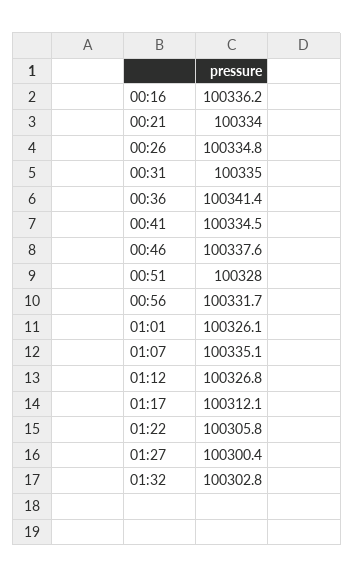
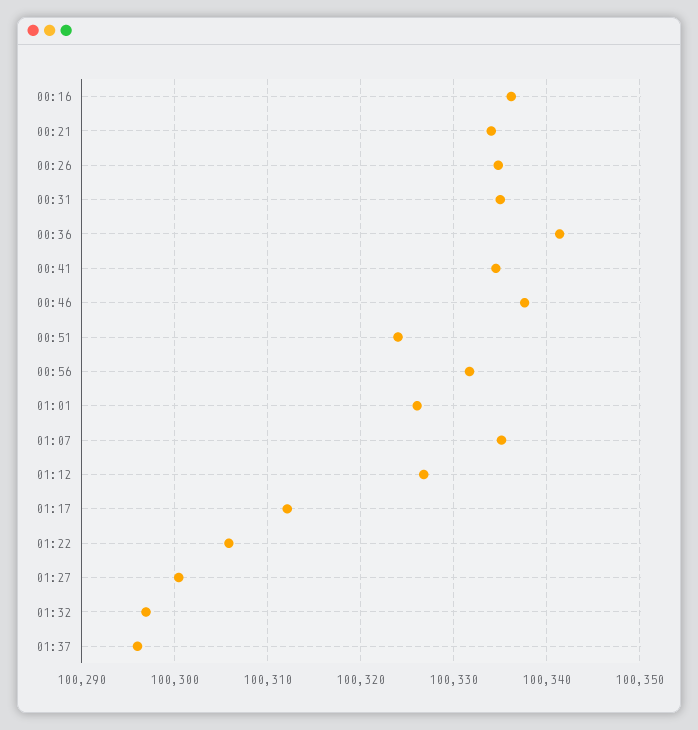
00:51: 100328 -> 100324
01:32: 100302.8 -> 100297
01:37: none -> 100296

